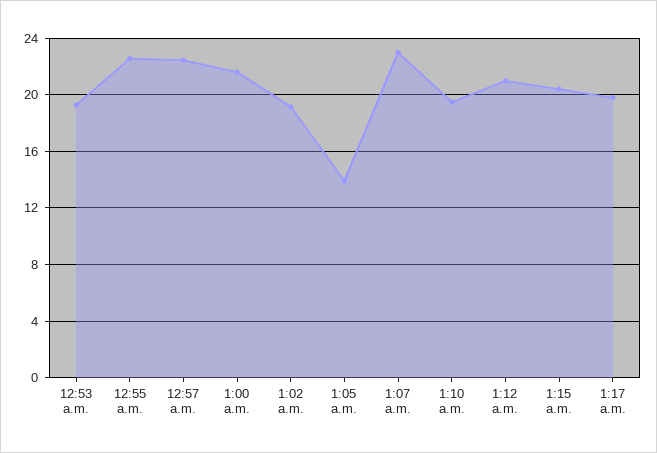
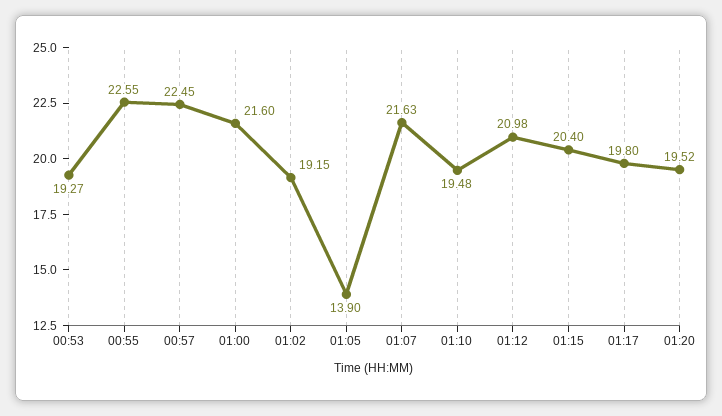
1:07 a.m.: 23 -> 21.63
01:20: none -> 19.52

